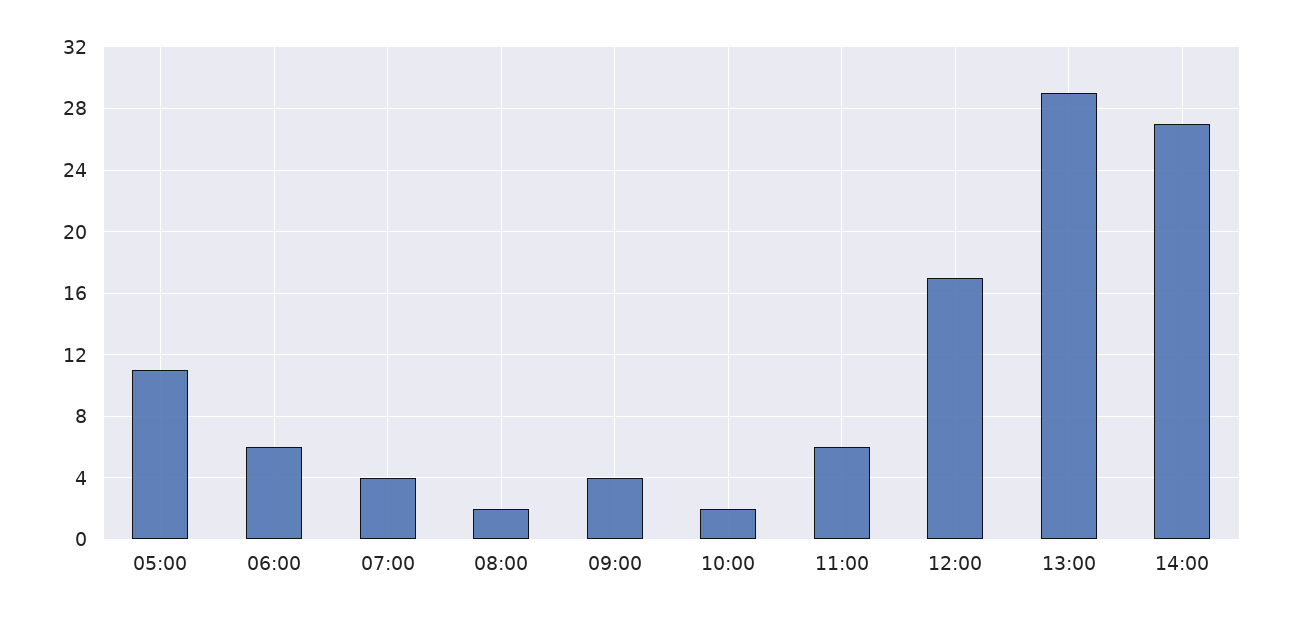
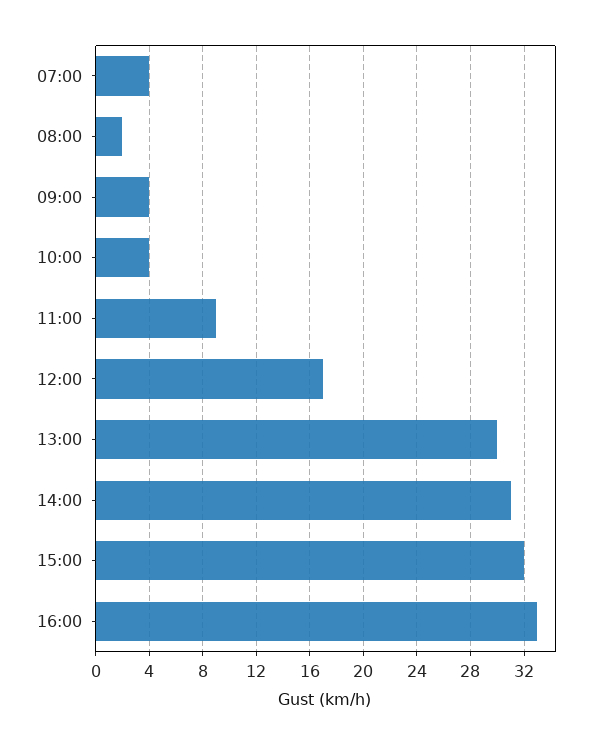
05:00: 11 -> none
06:00: 6 -> none
10:00: 2 -> 4
11:00: 6 -> 9
13:00: 29 -> 30
14:00: 27 -> 31
15:00: none -> 32
16:00: none -> 33

